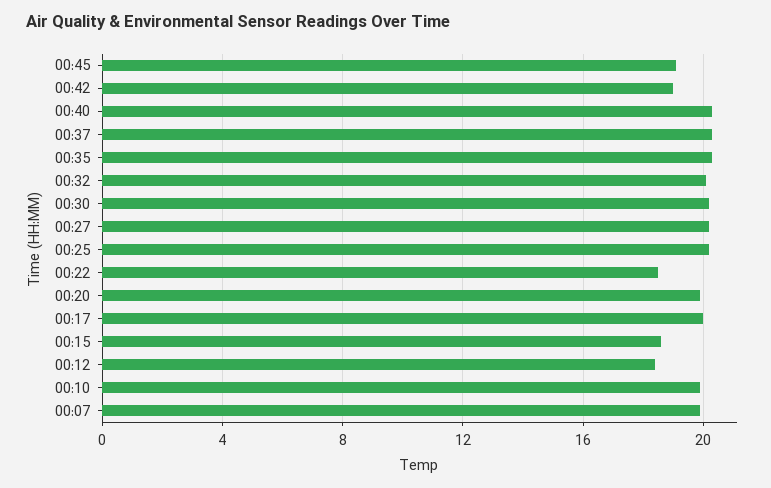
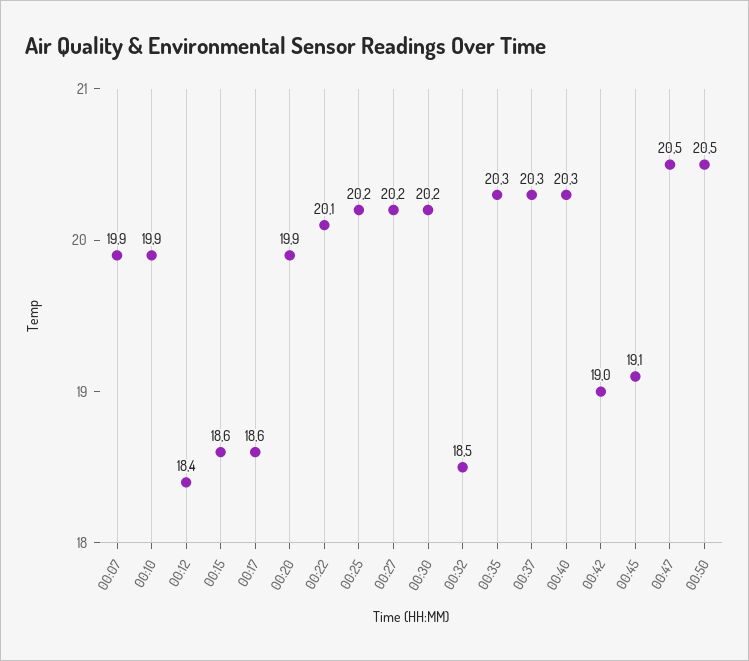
00:32: 20 -> 18.5
00:22: 18.5 -> 20.1
00:17: 20 -> 18.6
00:47: none -> 20.5
00:50: none -> 20.5

